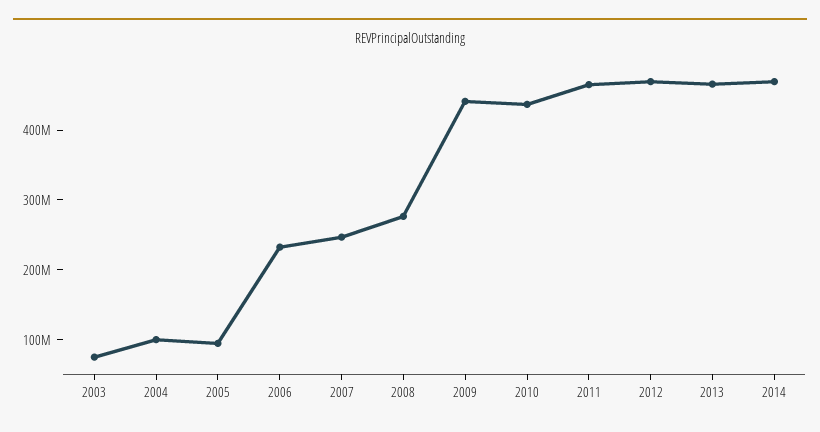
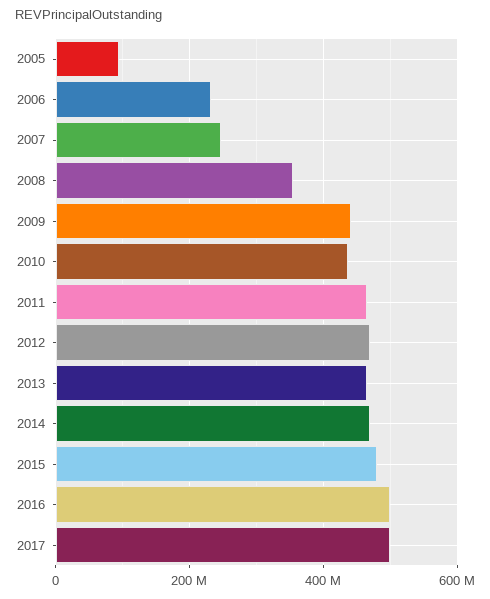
2003: 80000000 -> none
2004: 100000000 -> none
2008: 280000000 -> 360000000
2015: none -> 480000000
2016: none -> 500000000
2017: none -> 500000000

